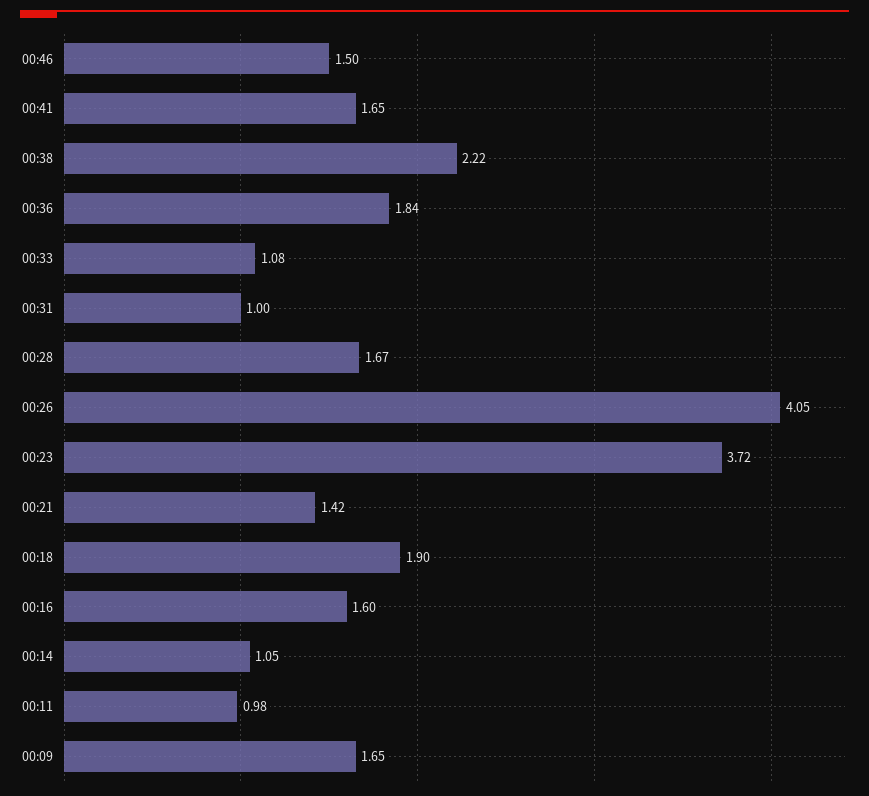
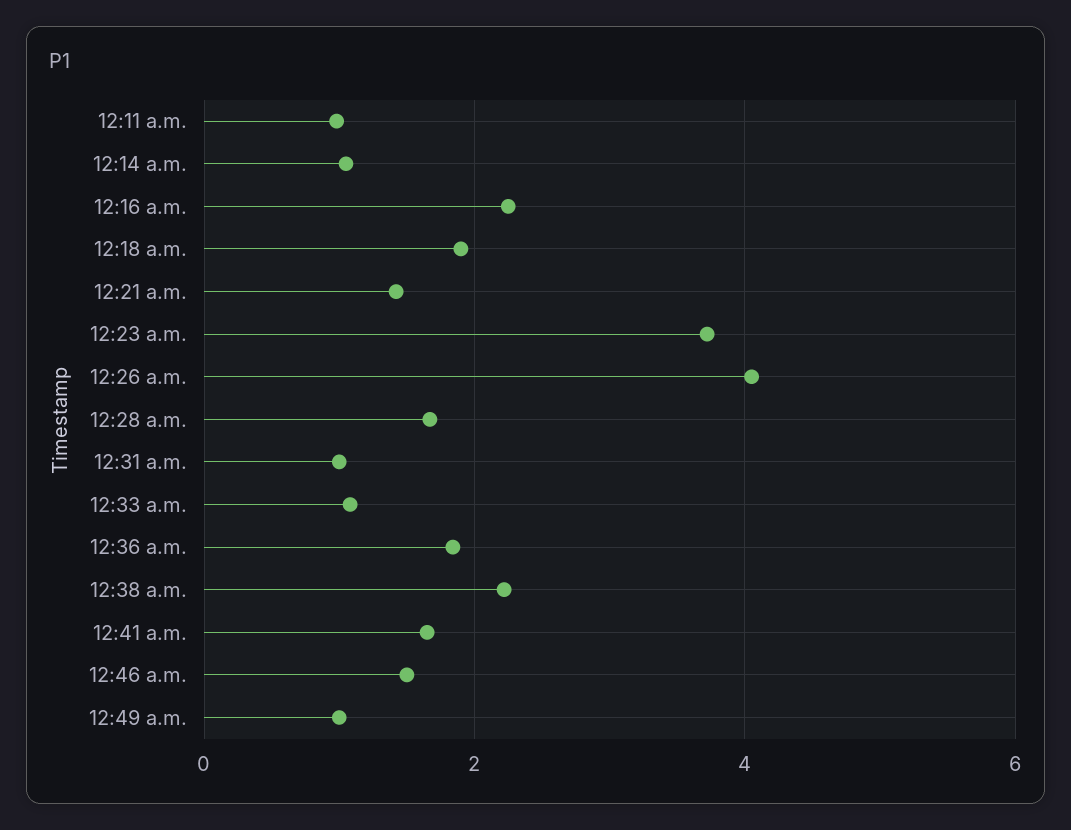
00:16: 1.6 -> 2.2
00:09: 1.65 -> none
12:49 a.m.: none -> 1

